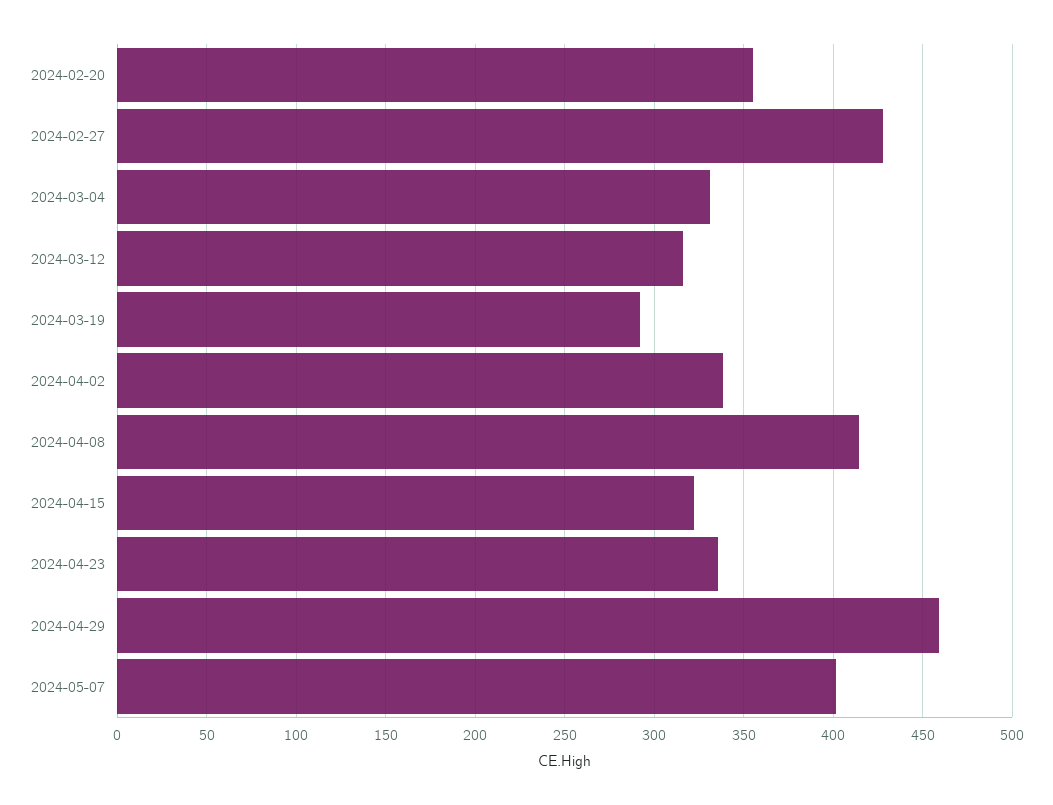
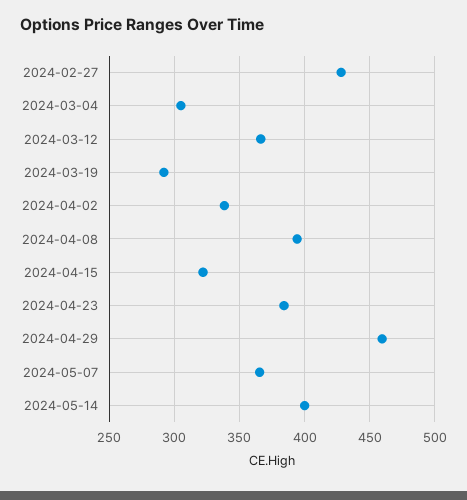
2024-02-20: 355 -> none
2024-03-04: 330 -> 305
2024-03-12: 315 -> 365
2024-04-08: 415 -> 395
2024-04-23: 335 -> 385
2024-05-07: 400 -> 365
2024-05-14: none -> 400

